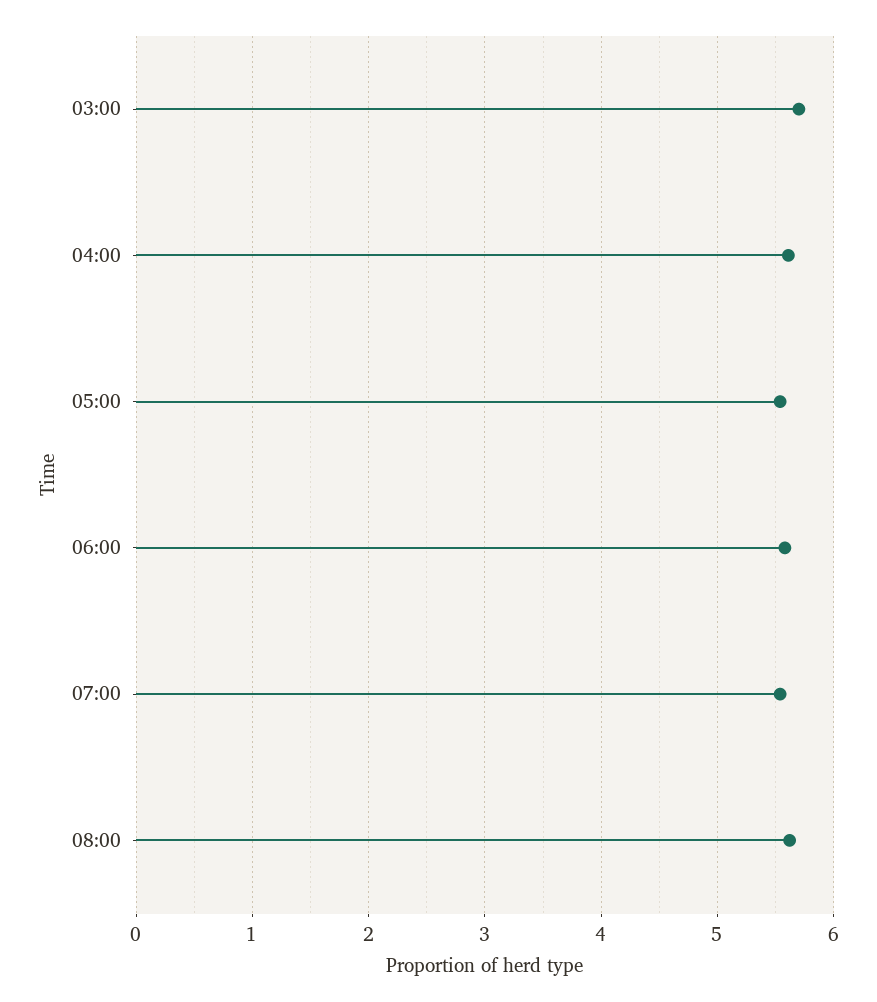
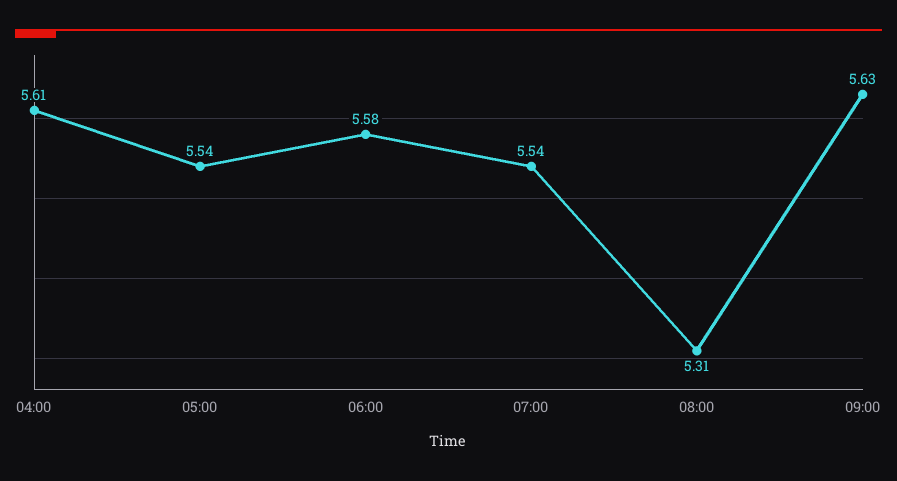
03:00: 5.7 -> none
08:00: 5.6 -> 5.31
09:00: none -> 5.63

